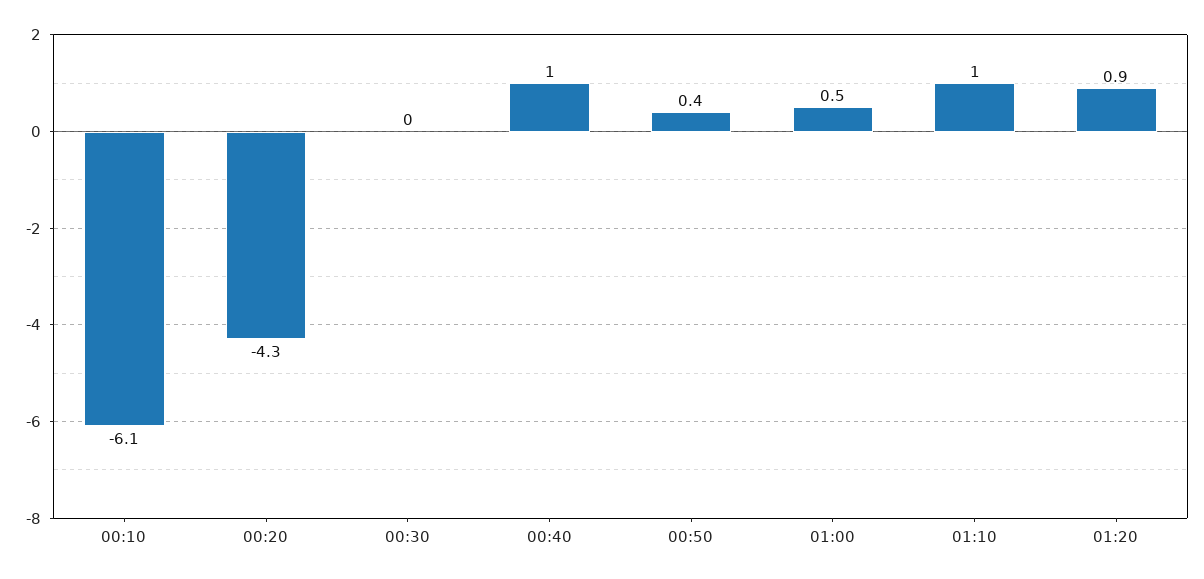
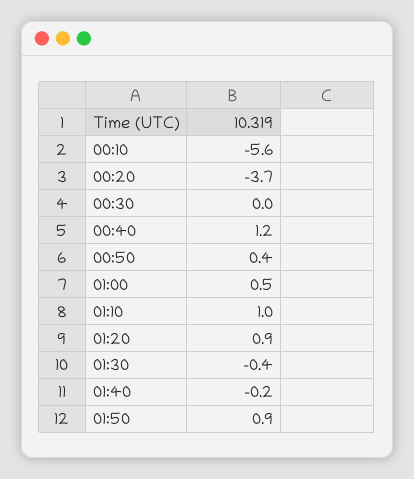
00:10: -6.1 -> -5.6
00:20: -4.3 -> -3.7
00:40: 1 -> 1.2
01:30: none -> -0.4
01:40: none -> -0.2
01:50: none -> 0.9

